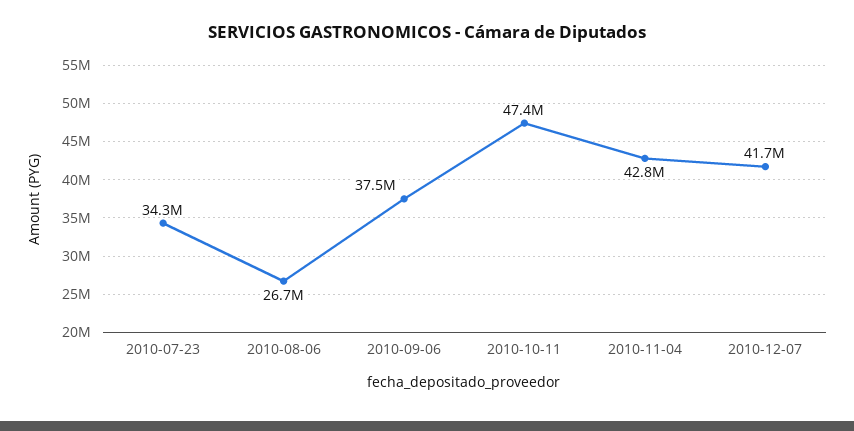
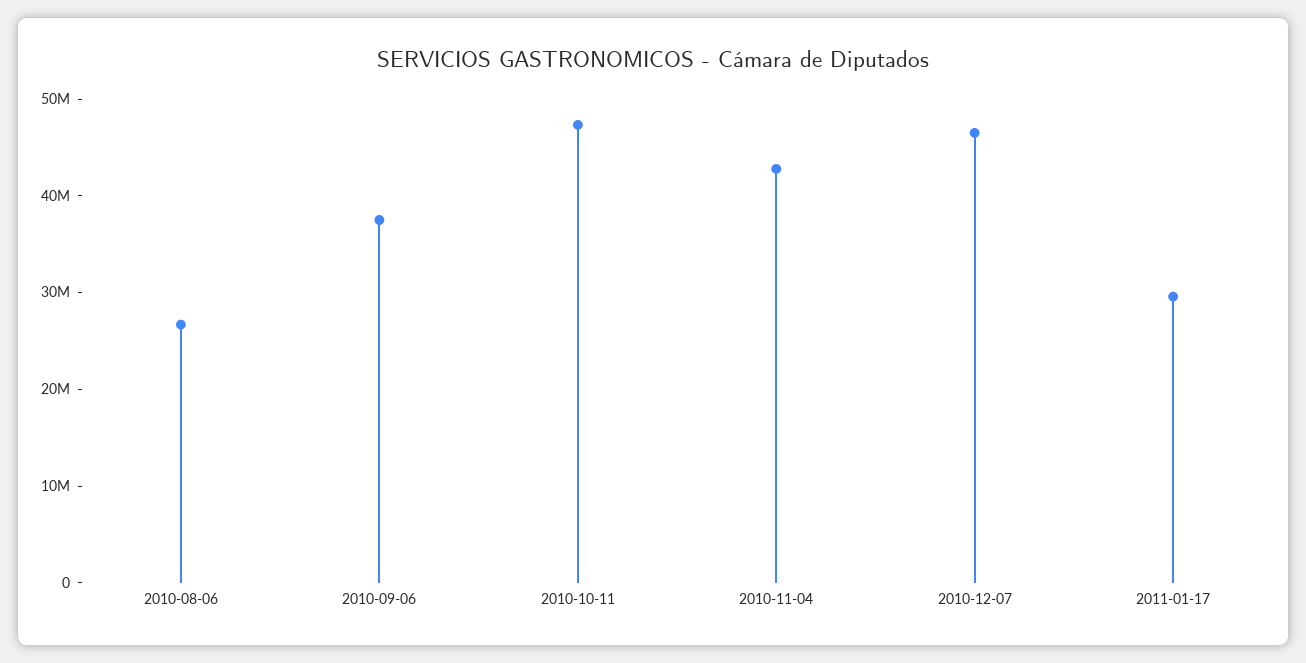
2010-07-23: 34300000 -> none
2010-12-07: 41700000 -> 46000000
2011-01-17: none -> 30000000

